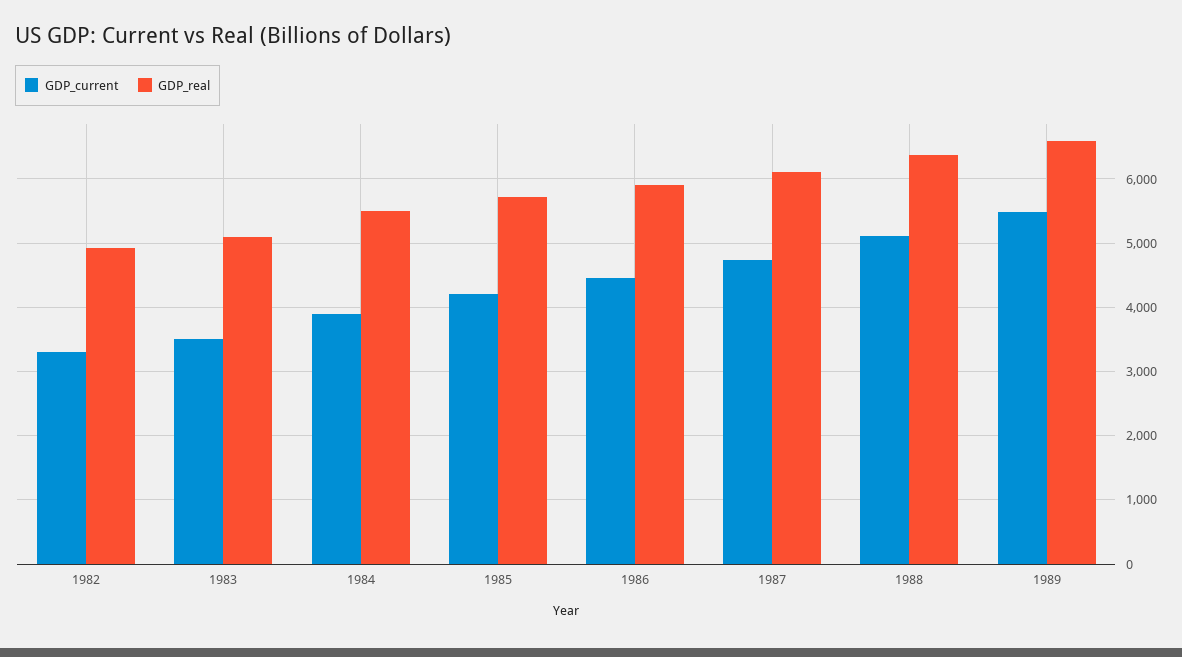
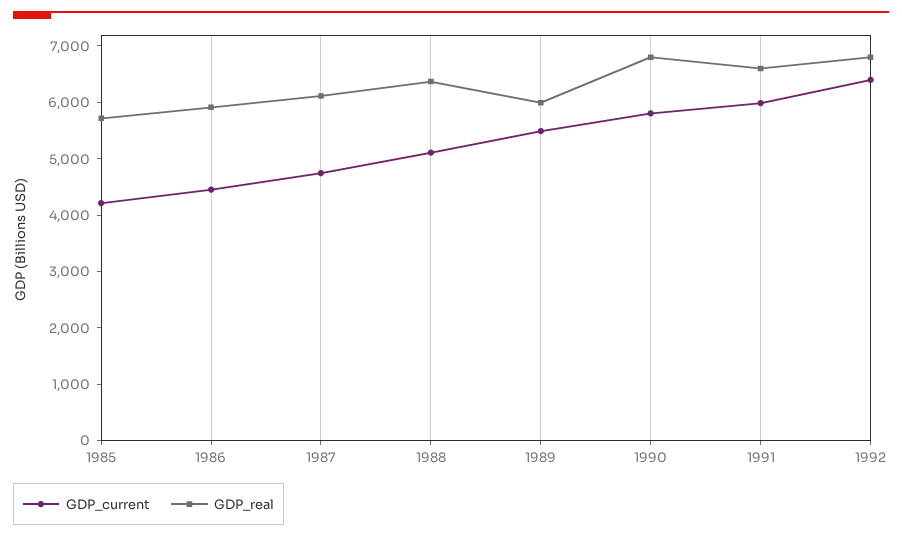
GDP_current, 1982: 3300 -> none
GDP_real, 1982: 4900 -> none
GDP_current, 1983: 3500 -> none
GDP_real, 1983: 5100 -> none
GDP_current, 1984: 3900 -> none
GDP_real, 1984: 5500 -> none
GDP_real, 1989: 6600 -> 6000
GDP_current, 1990: none -> 5800
GDP_real, 1990: none -> 6800
GDP_current, 1991: none -> 6000
GDP_real, 1991: none -> 6600
GDP_current, 1992: none -> 6400
GDP_real, 1992: none -> 6800

